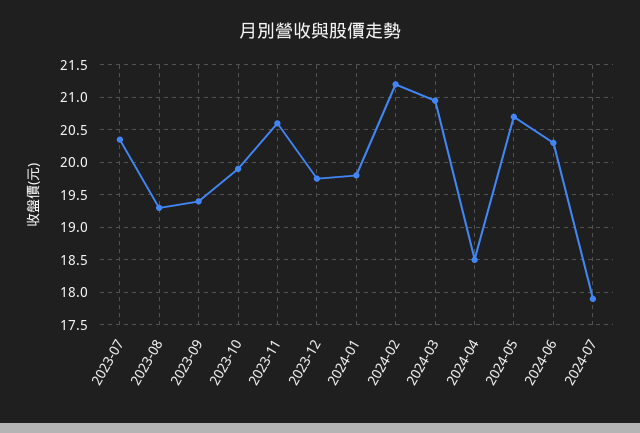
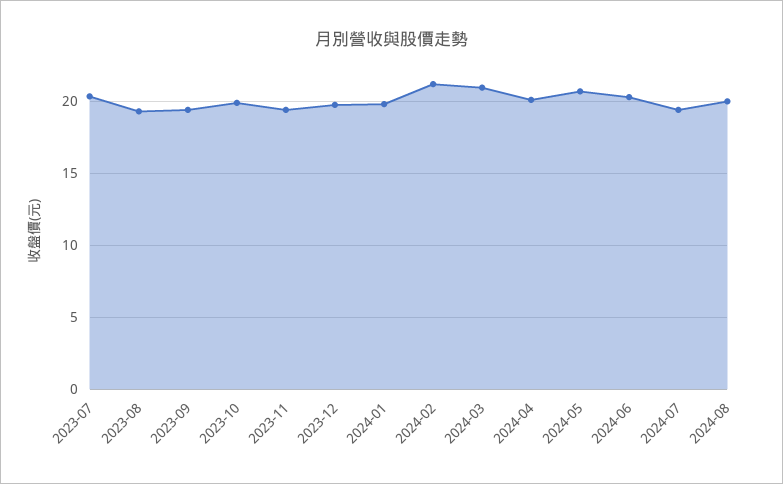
2023-11: 20.6 -> 19.5
2024-04: 18.5 -> 20
2024-07: 17.9 -> 19.5
2024-08: none -> 20

